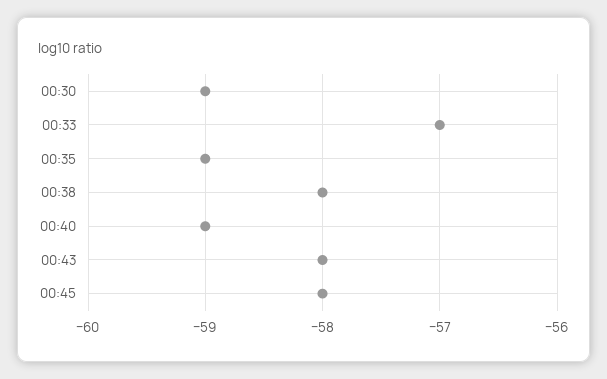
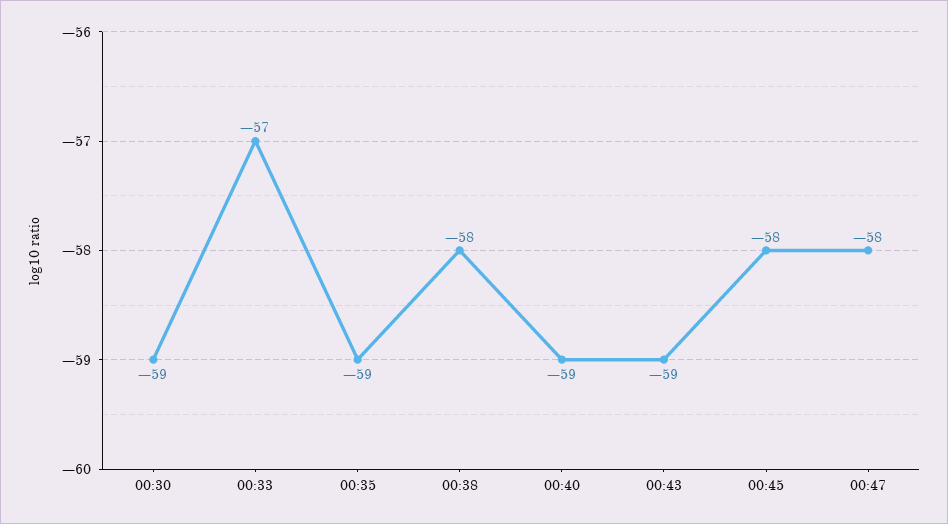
00:43: -58 -> -59
00:47: none -> -58

